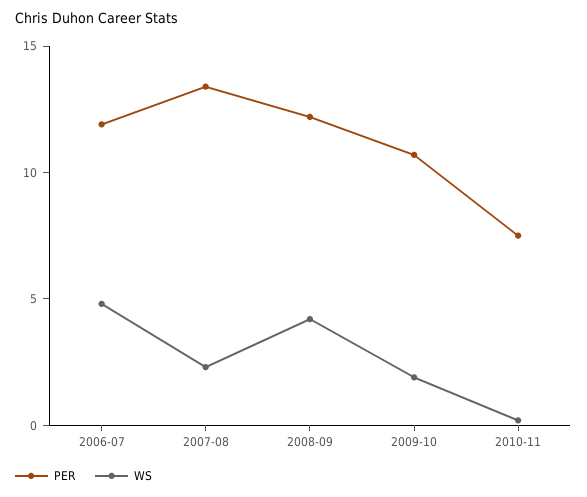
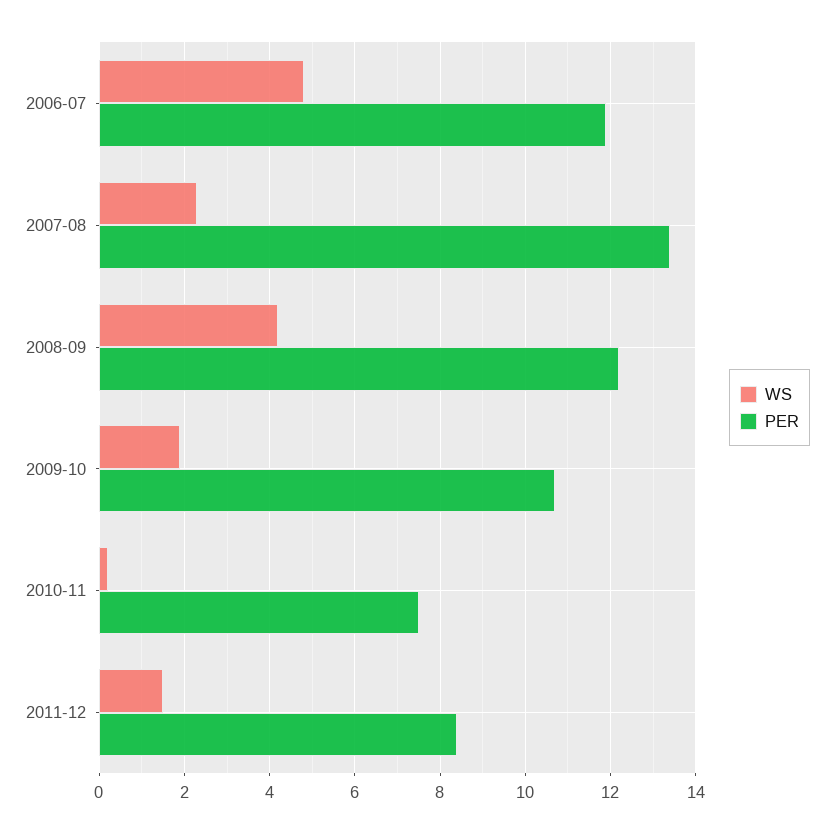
WS, 2011-12: none -> 1.5
PER, 2011-12: none -> 8.5

